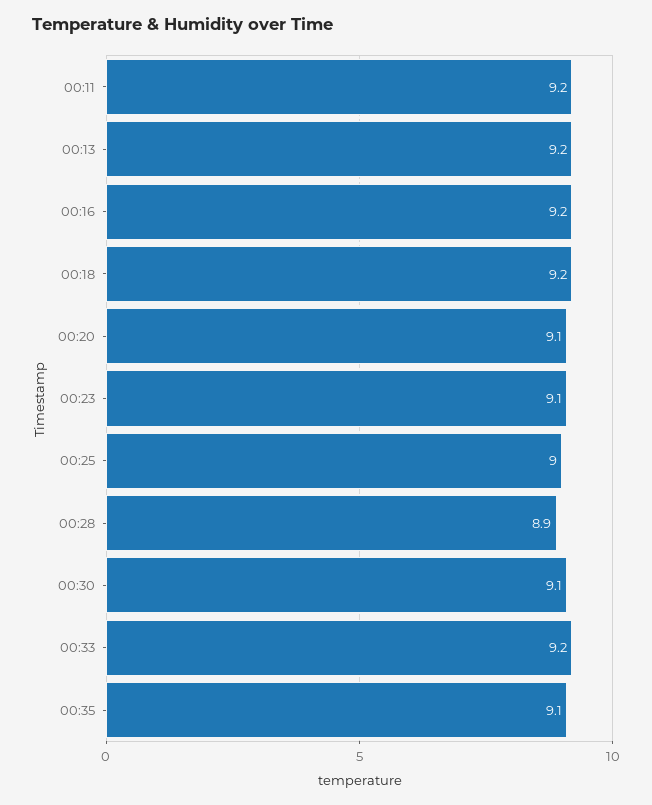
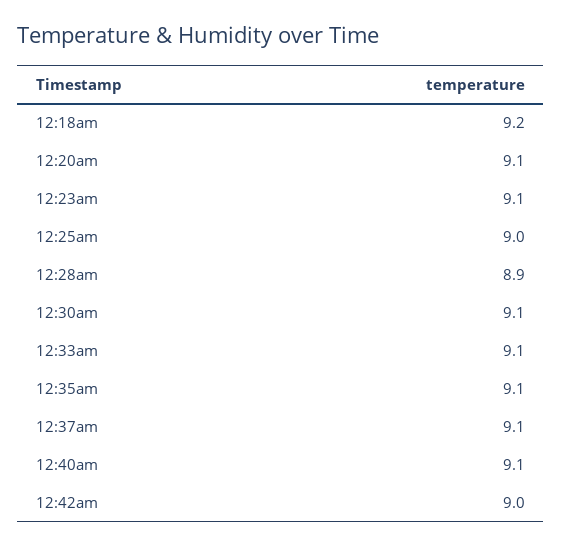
00:11: 9.2 -> none
00:13: 9.2 -> none
00:16: 9.2 -> none
00:33: 9.2 -> 9.1
12:37am: none -> 9.1
12:40am: none -> 9.1
12:42am: none -> 9

